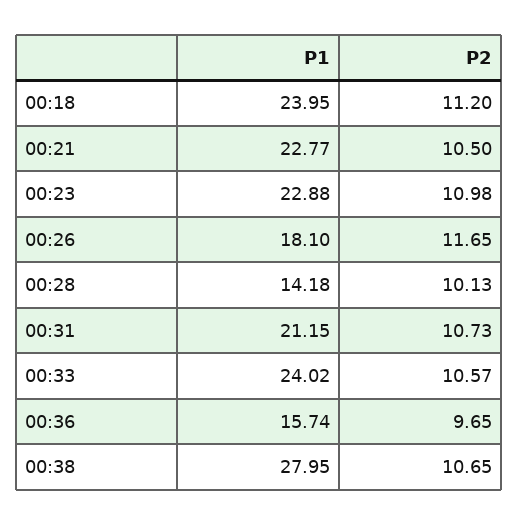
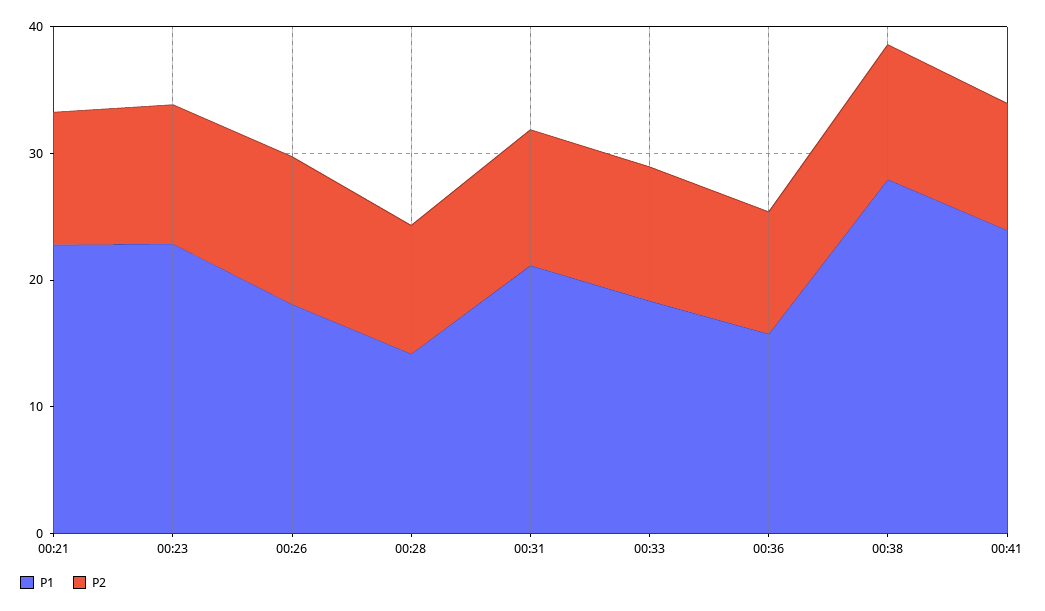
P1, 00:18: 23.95 -> none
P2, 00:18: 11.2 -> none
P1, 00:33: 24.02 -> 18
P1, 00:41: none -> 24
P2, 00:41: none -> 10

